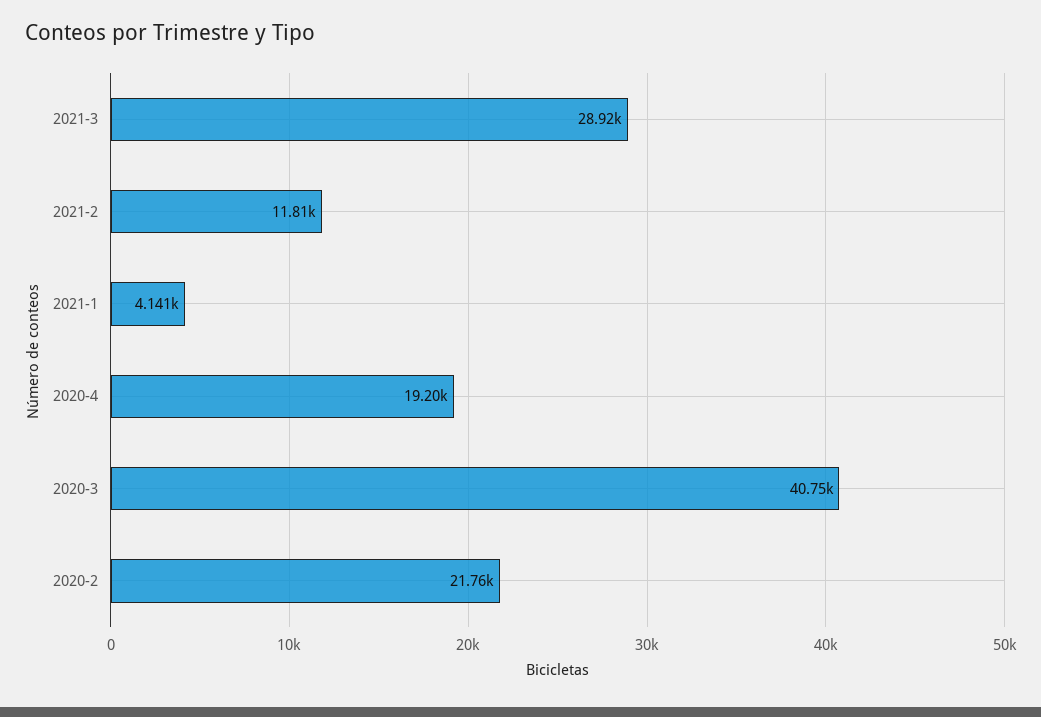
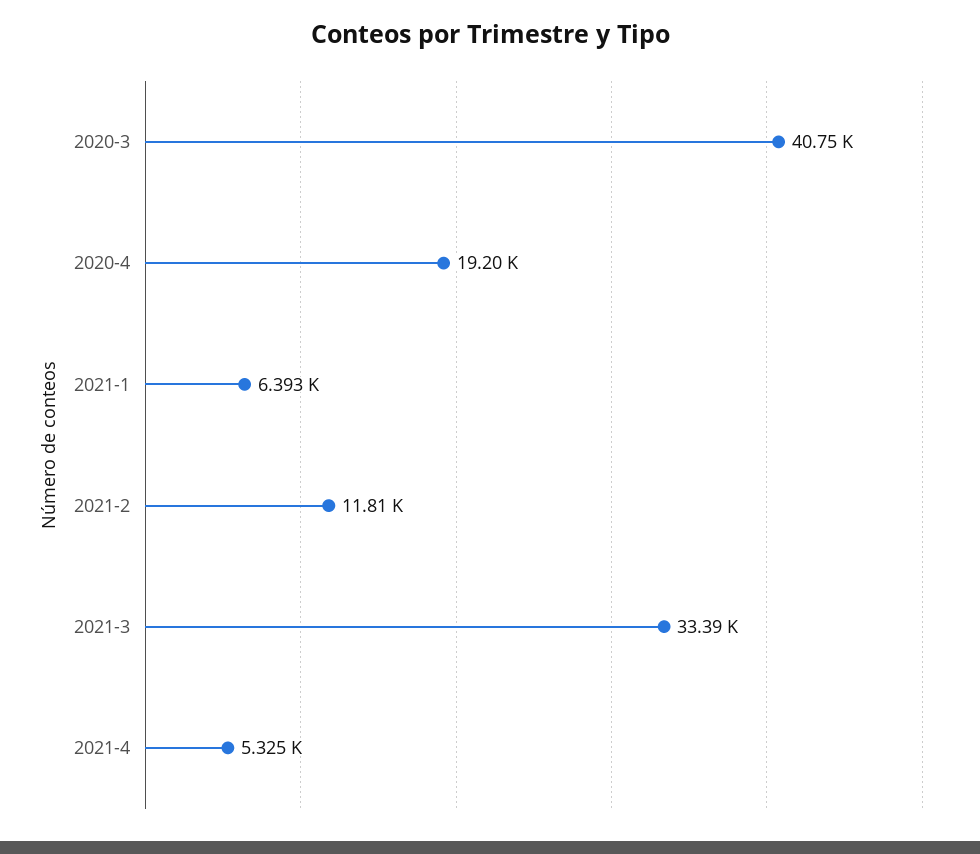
2021-3: 28920 -> 33390
2021-1: 4141 -> 6393
2020-2: 21760 -> none
2021-4: none -> 5325

